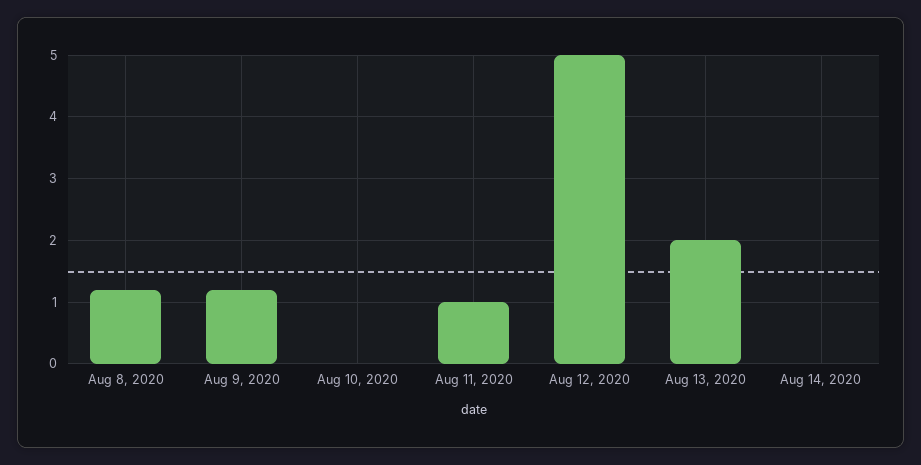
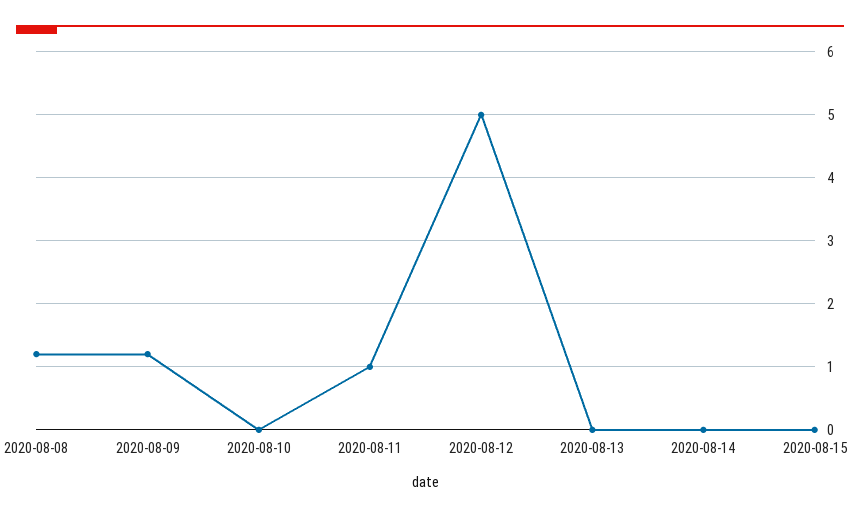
Aug 13, 2020: 2 -> 0
2020-08-15: none -> 0

